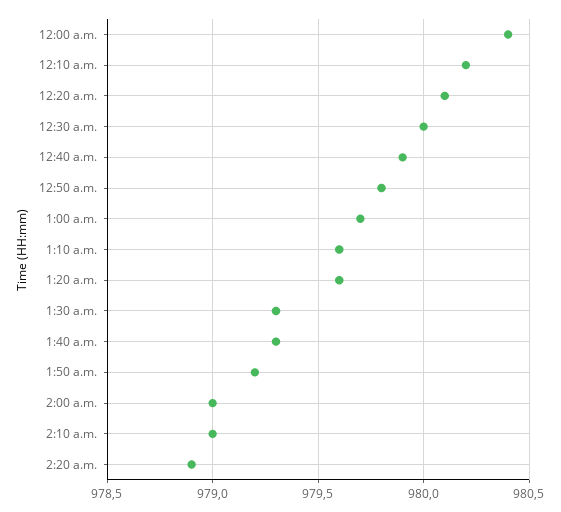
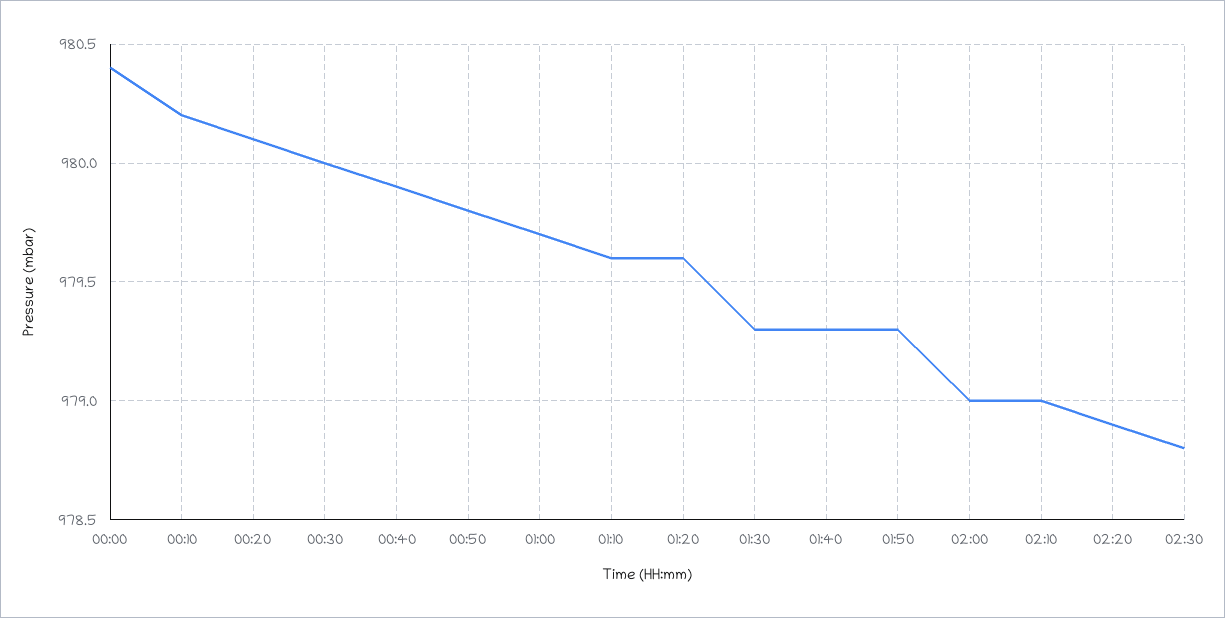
1:50 a.m.: 979.2 -> 979.3
02:30: none -> 978.8

